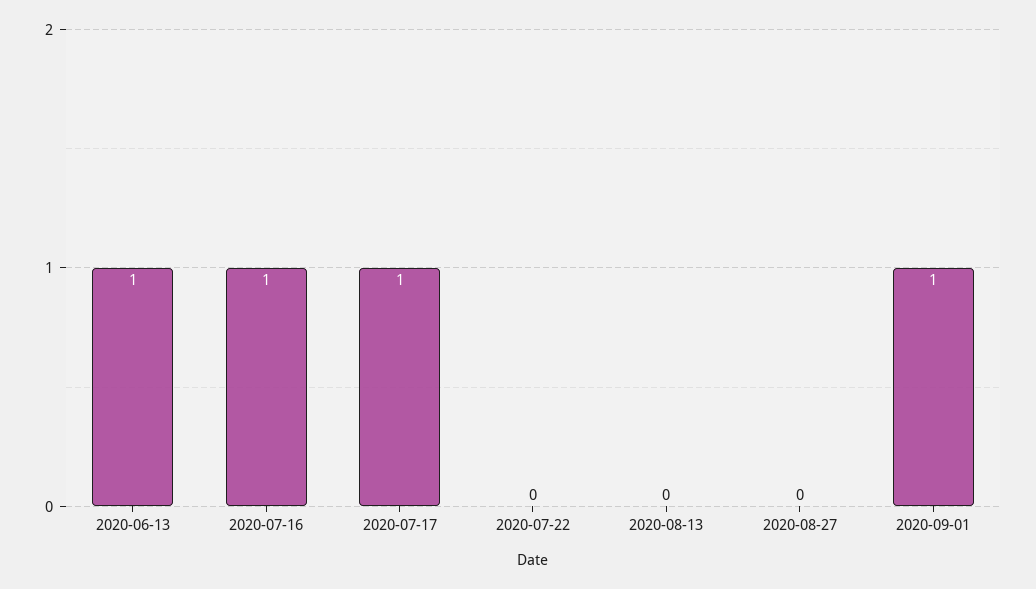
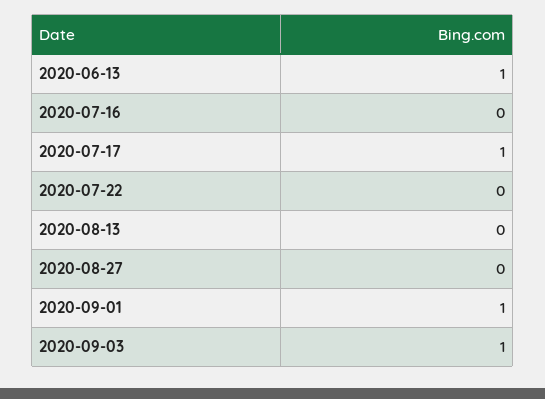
2020-07-16: 1 -> 0
2020-09-03: none -> 1

